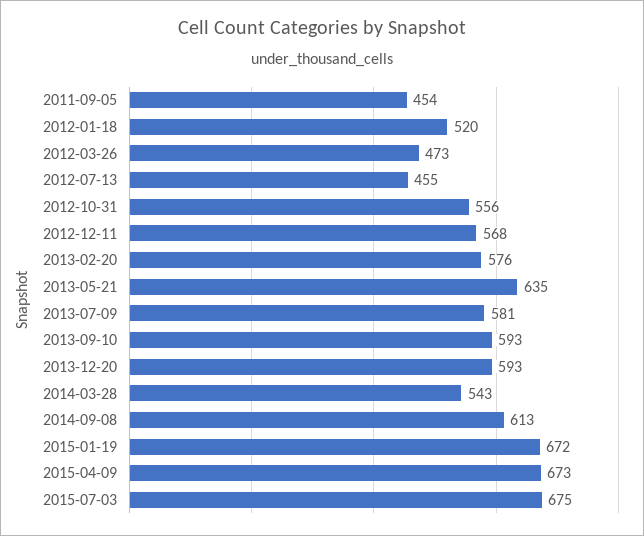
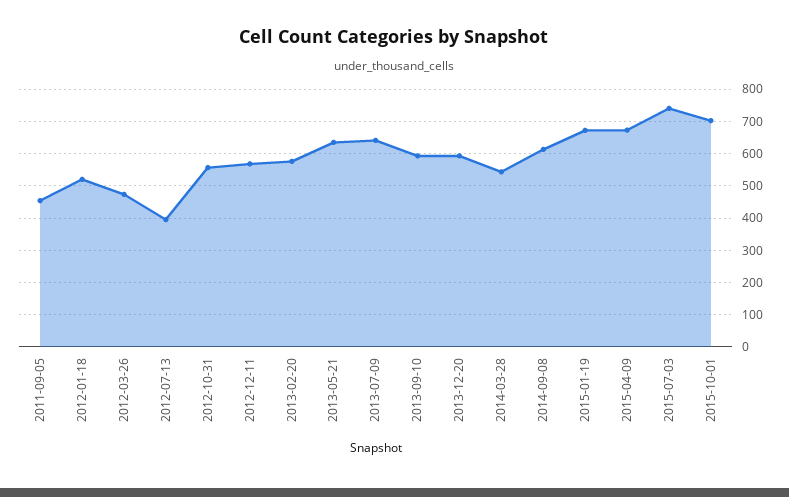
2012-07-13: 455 -> 400
2013-07-09: 581 -> 640
2015-07-03: 675 -> 740
2015-10-01: none -> 700

